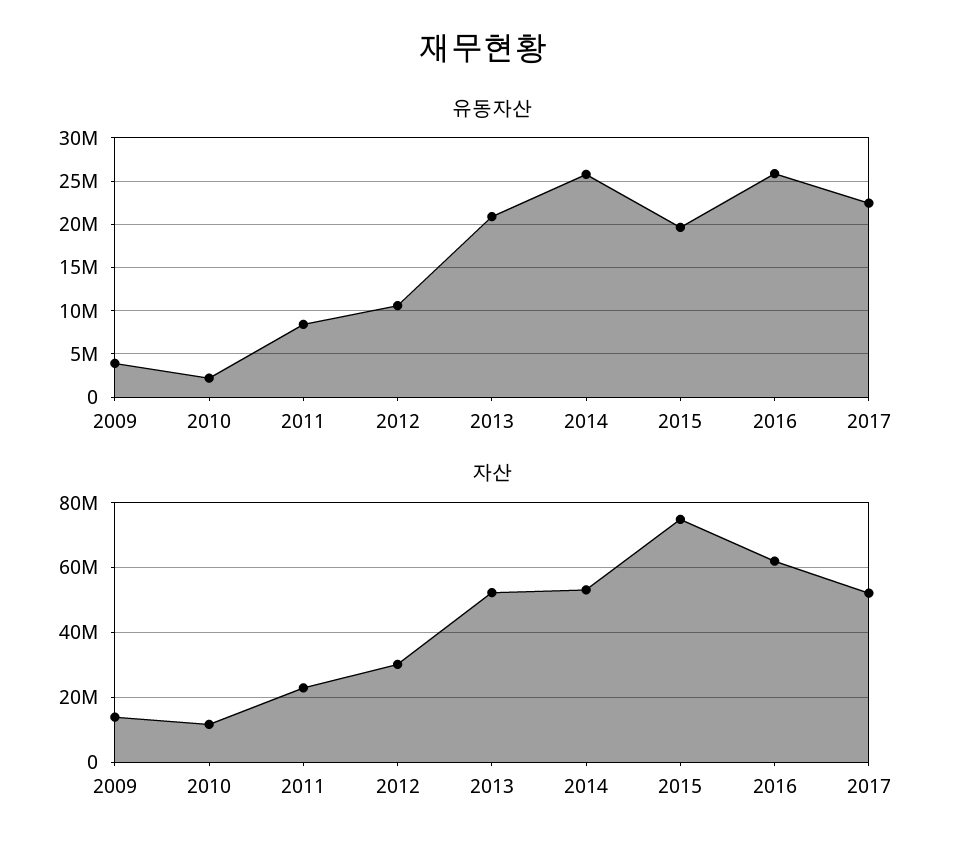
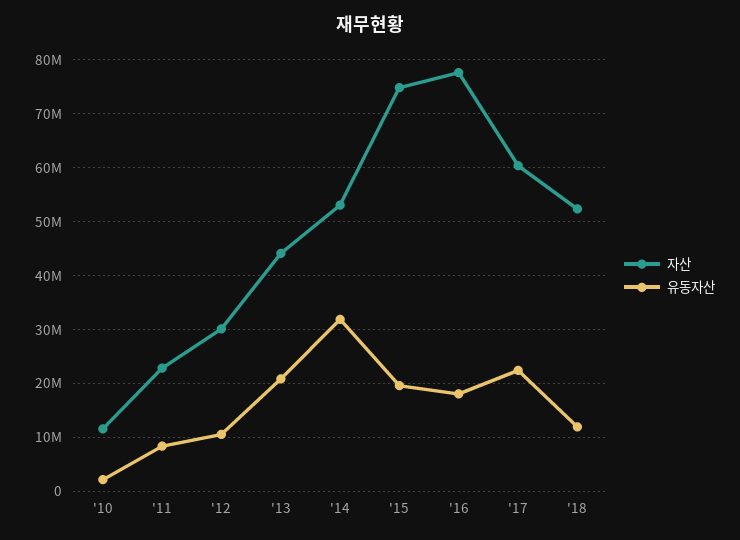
유동자산, 2009: 4000000 -> none
유동자산, 2014: 26000000 -> 32000000
유동자산, 2016: 26000000 -> 18000000
자산, 2009: 14000000 -> none
자산, 2013: 52000000 -> 44000000
자산, 2016: 62000000 -> 78000000
자산, 2017: 52000000 -> 60000000
자산, '18: none -> 52000000
유동자산, '18: none -> 12000000

